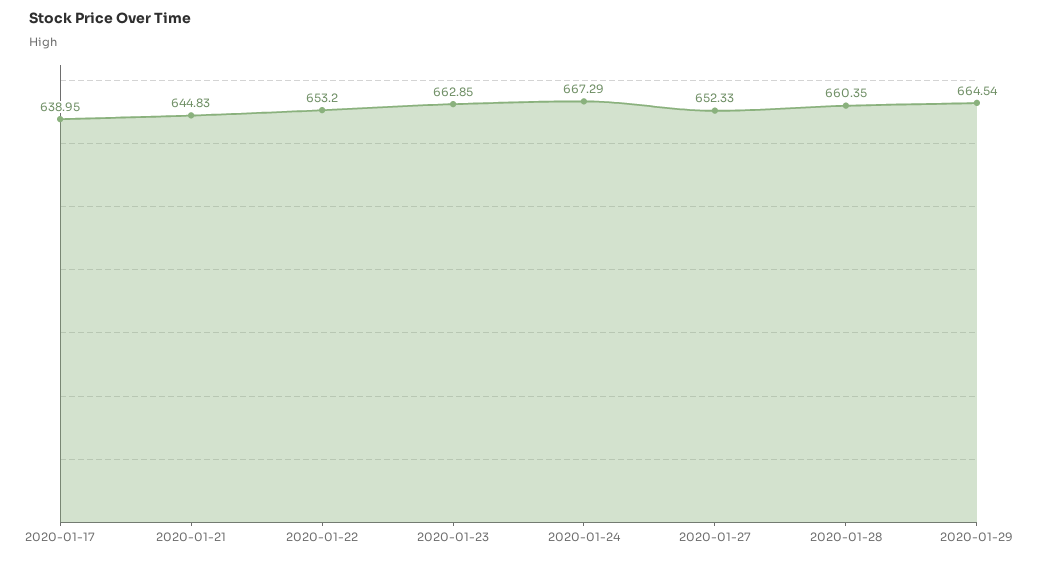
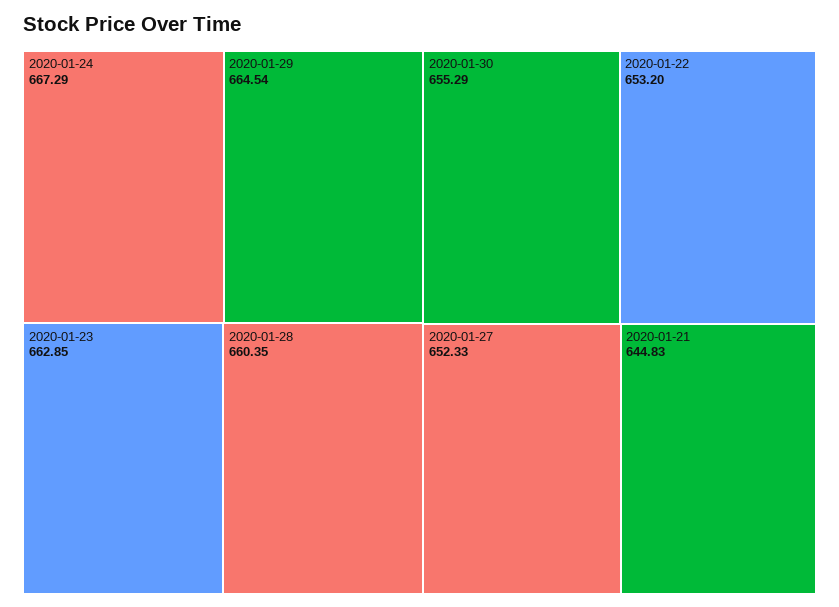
2020-01-17: 638.95 -> none
2020-01-30: none -> 655.29

